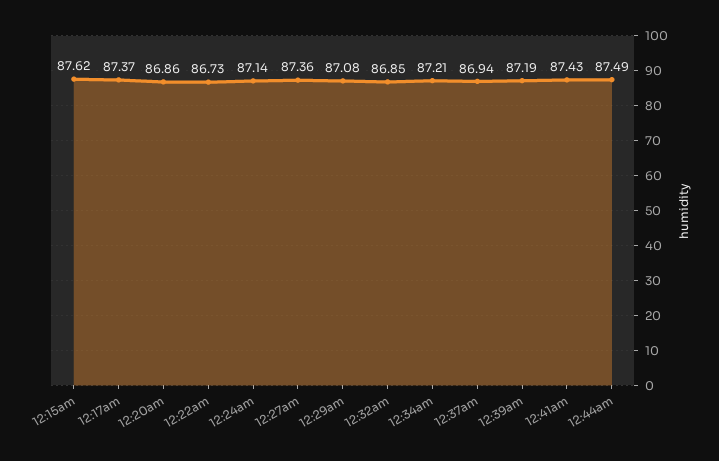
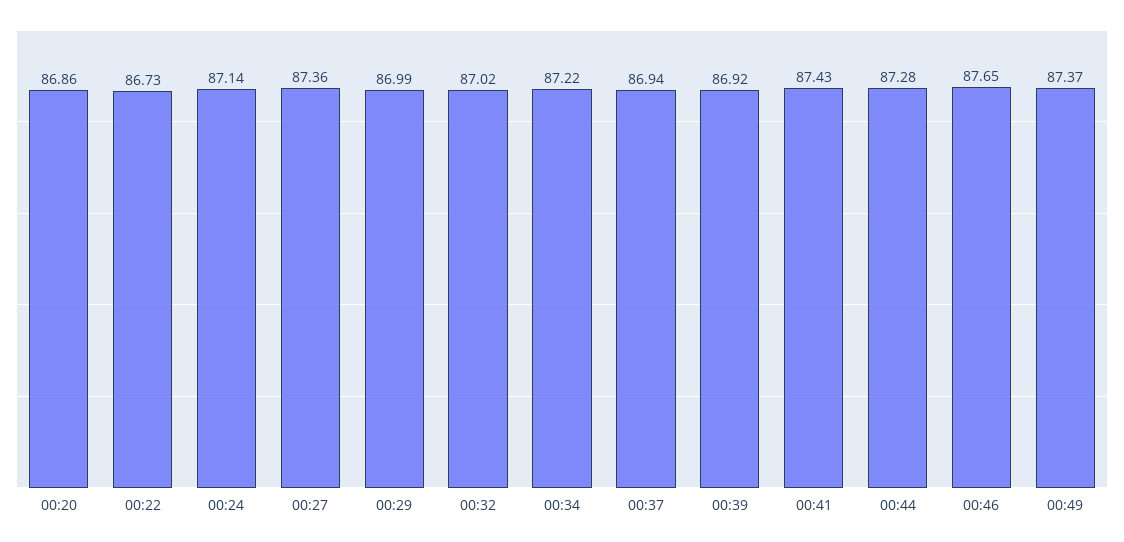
12:15am: 87.62 -> none
12:17am: 87.37 -> none
12:29am: 87.08 -> 86.99
12:32am: 86.85 -> 87.02
12:34am: 87.21 -> 87.22
12:39am: 87.19 -> 86.92
12:44am: 87.49 -> 87.28
00:46: none -> 87.65
00:49: none -> 87.37

